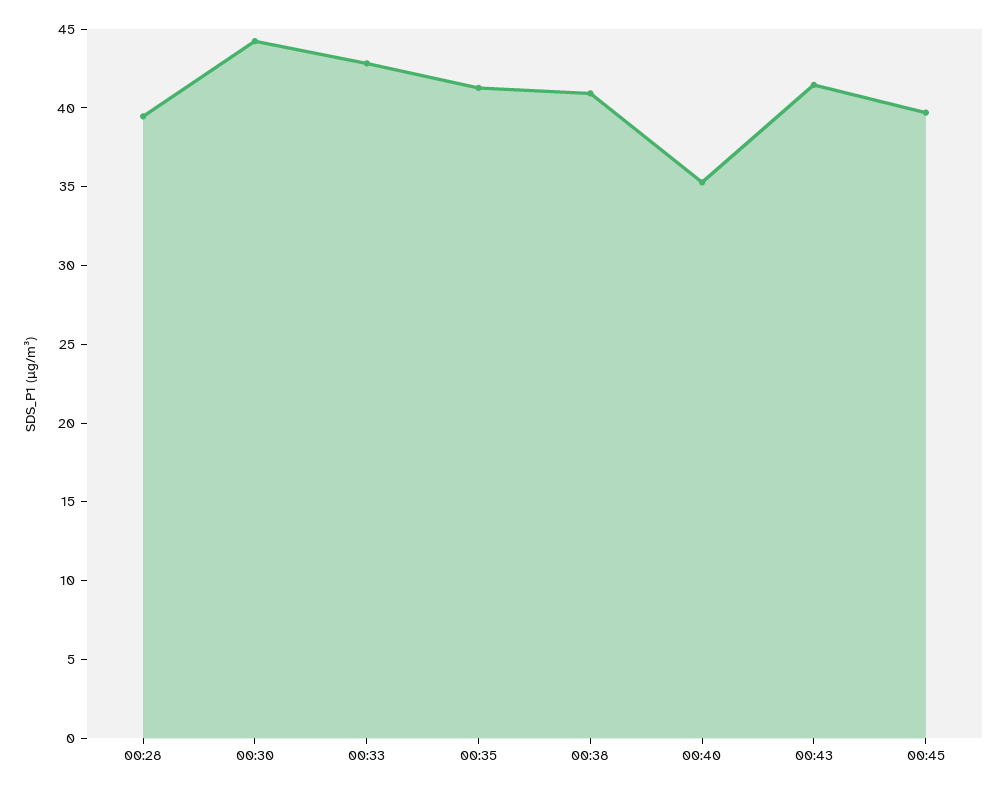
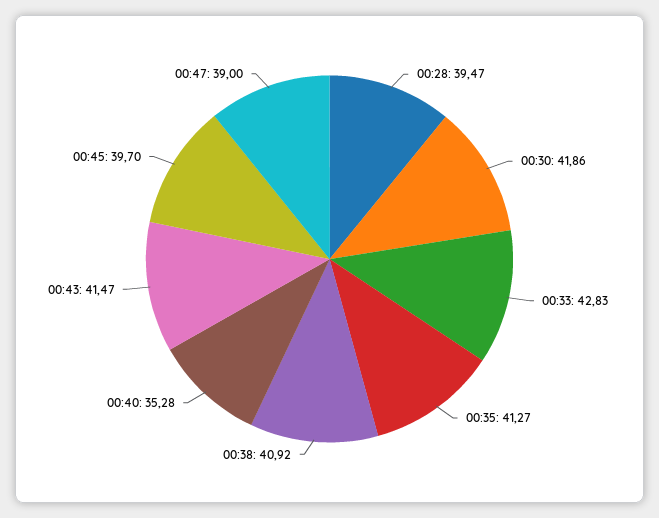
00:30: 44 -> 41.86
00:47: none -> 39

